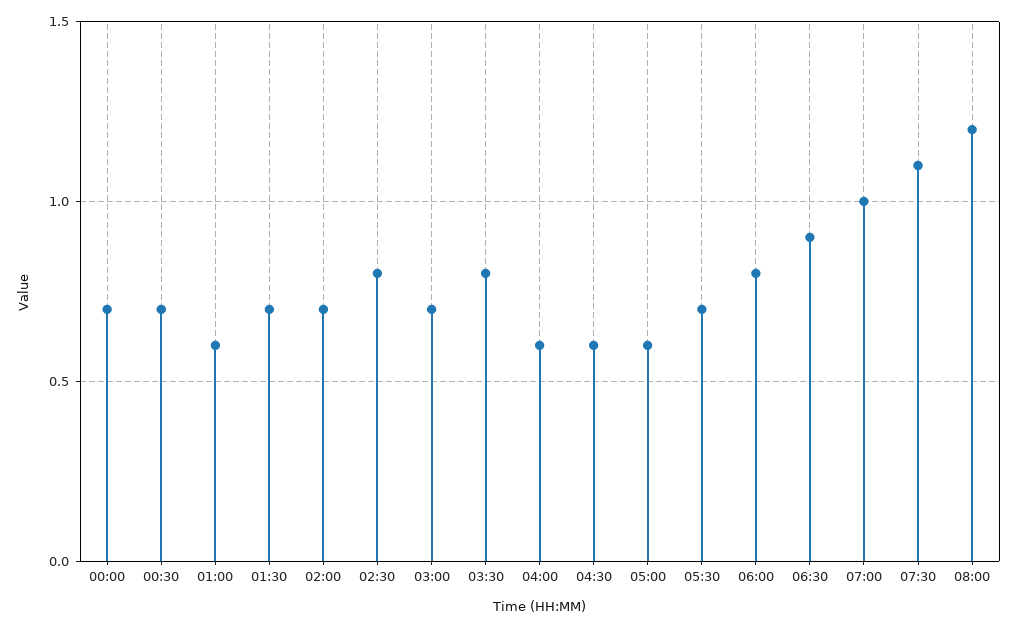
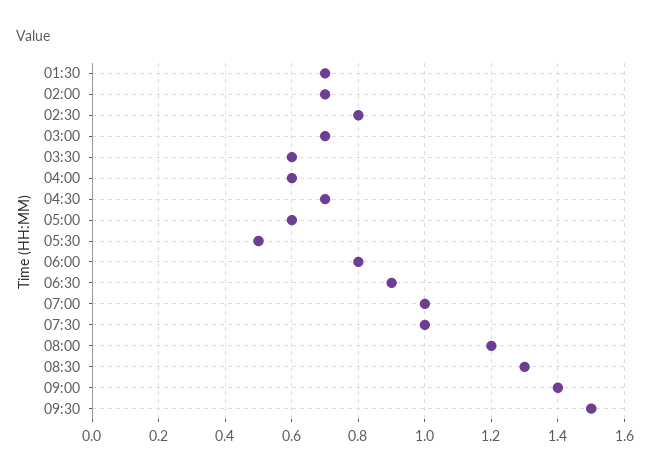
00:00: 0.7 -> none
00:30: 0.7 -> none
01:00: 0.6 -> none
03:30: 0.8 -> 0.6
04:30: 0.6 -> 0.7
05:30: 0.7 -> 0.5
07:30: 1.1 -> 1
08:30: none -> 1.3
09:00: none -> 1.4
09:30: none -> 1.5

